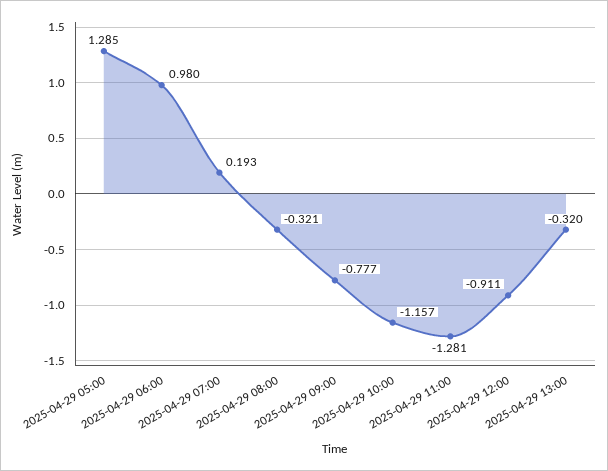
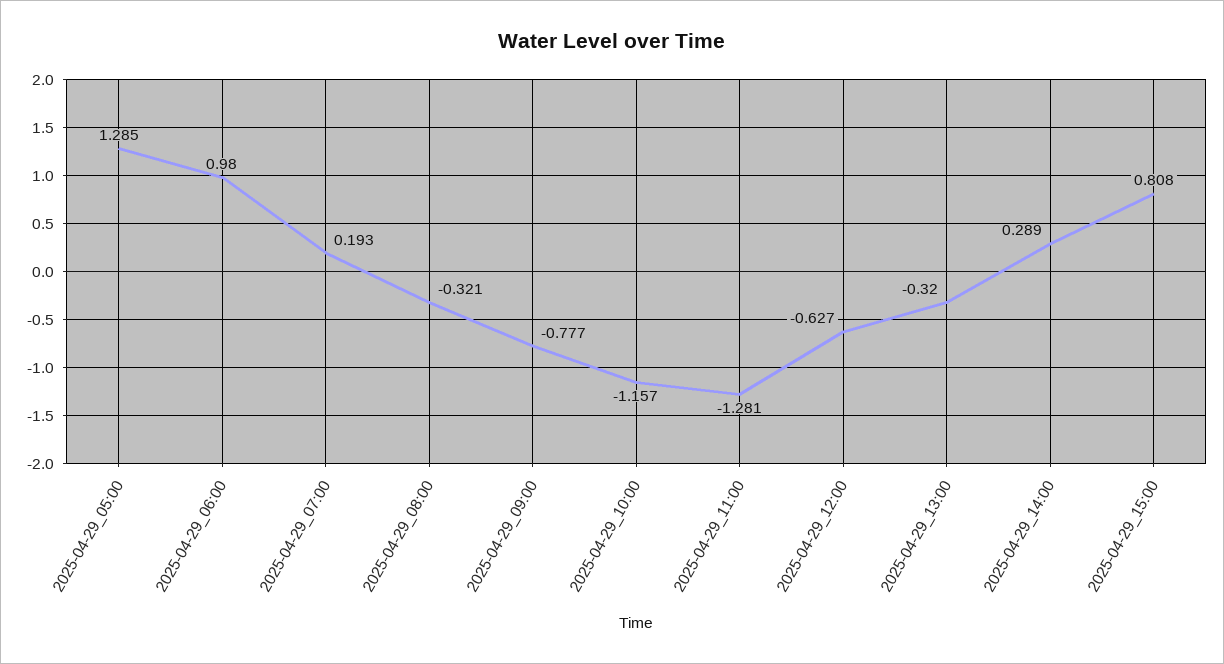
2025-04-29 12:00: -0.911 -> -0.627
2025-04-29_14:00: none -> 0.289
2025-04-29_15:00: none -> 0.808

